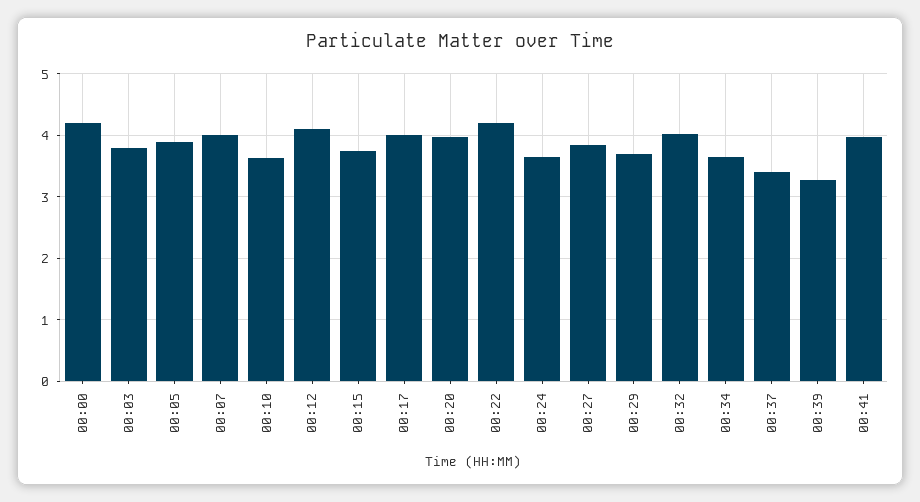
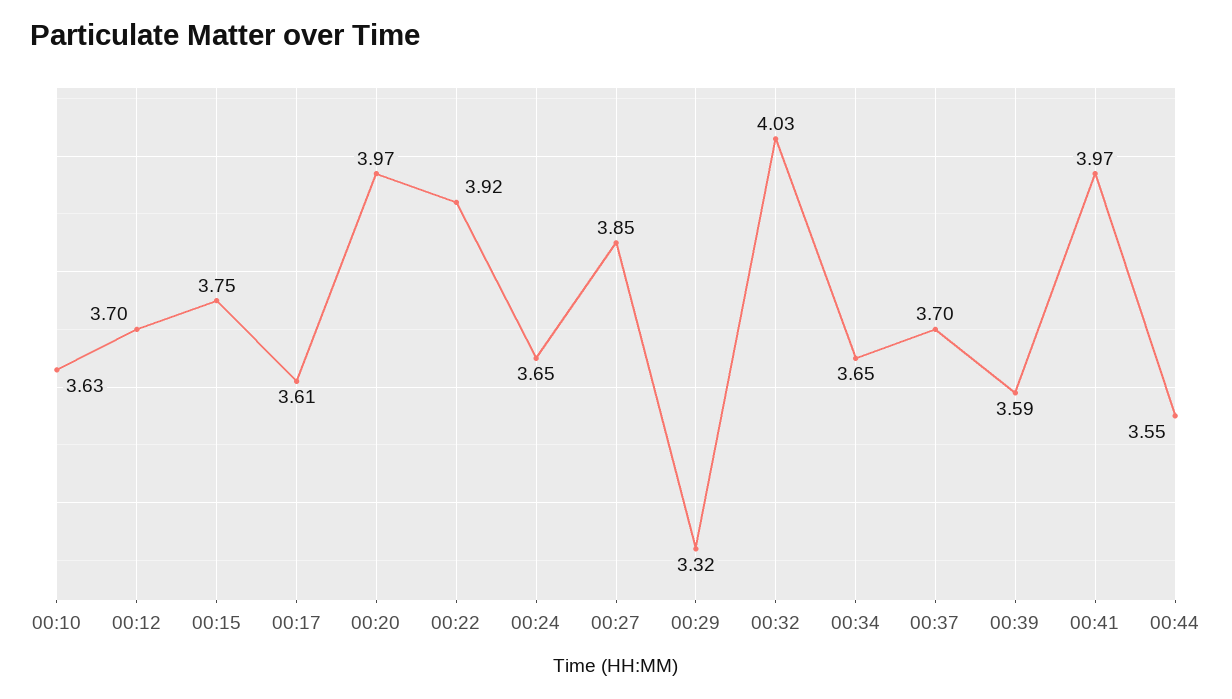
00:00: 4.2 -> none
00:03: 3.8 -> none
00:05: 3.9 -> none
00:07: 4 -> none
00:12: 4.1 -> 3.7
00:17: 4 -> 3.61
00:22: 4.2 -> 3.92
00:29: 3.7 -> 3.32
00:37: 3.4 -> 3.7
00:39: 3.3 -> 3.59
00:44: none -> 3.55

